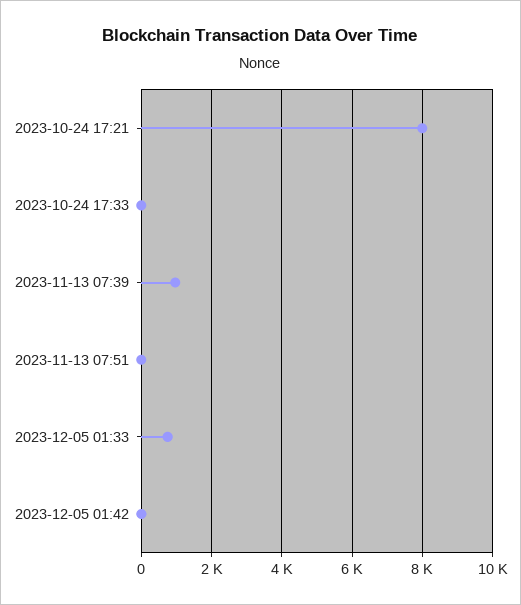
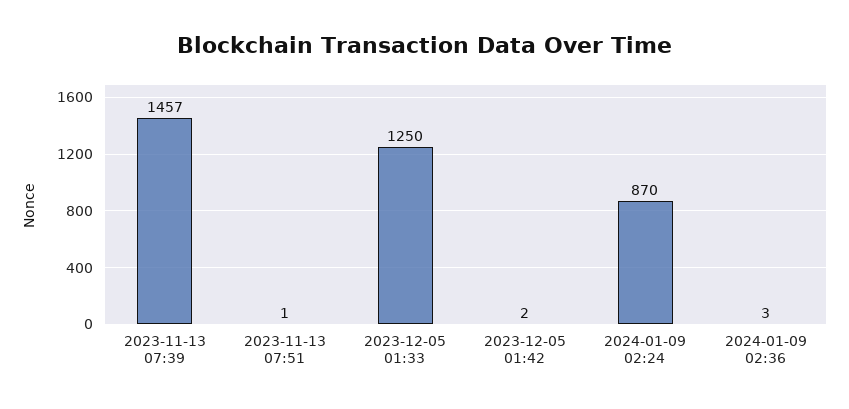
2023-10-24 17:21: 8000 -> none
2023-10-24 17:33: 0 -> none
2023-11-13 07:39: 1000 -> 1457
2023-12-05 01:33: 800 -> 1250
2024-01-09 02:24: none -> 870
2024-01-09 02:36: none -> 3

